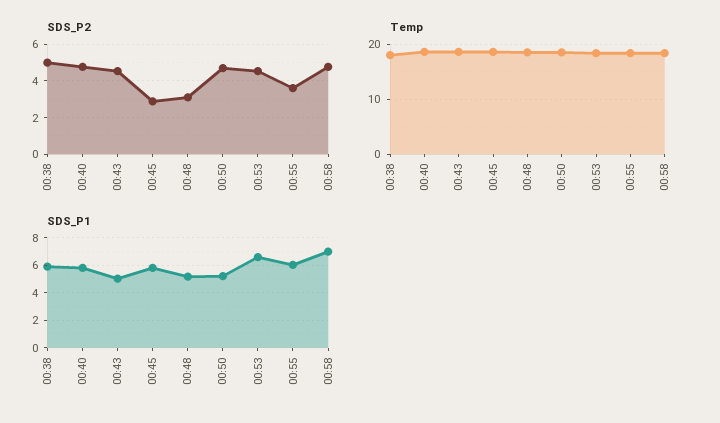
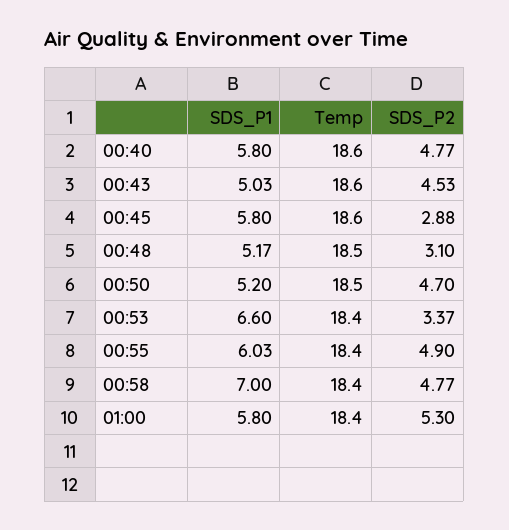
SDS_P2, 00:38: 5 -> none
SDS_P2, 00:53: 4.5 -> 3.37
SDS_P2, 00:55: 3.5 -> 4.9
Temp, 00:38: 18 -> none
SDS_P1, 00:38: 6 -> none
SDS_P1, 01:00: none -> 5.8
Temp, 01:00: none -> 18.4
SDS_P2, 01:00: none -> 5.3

